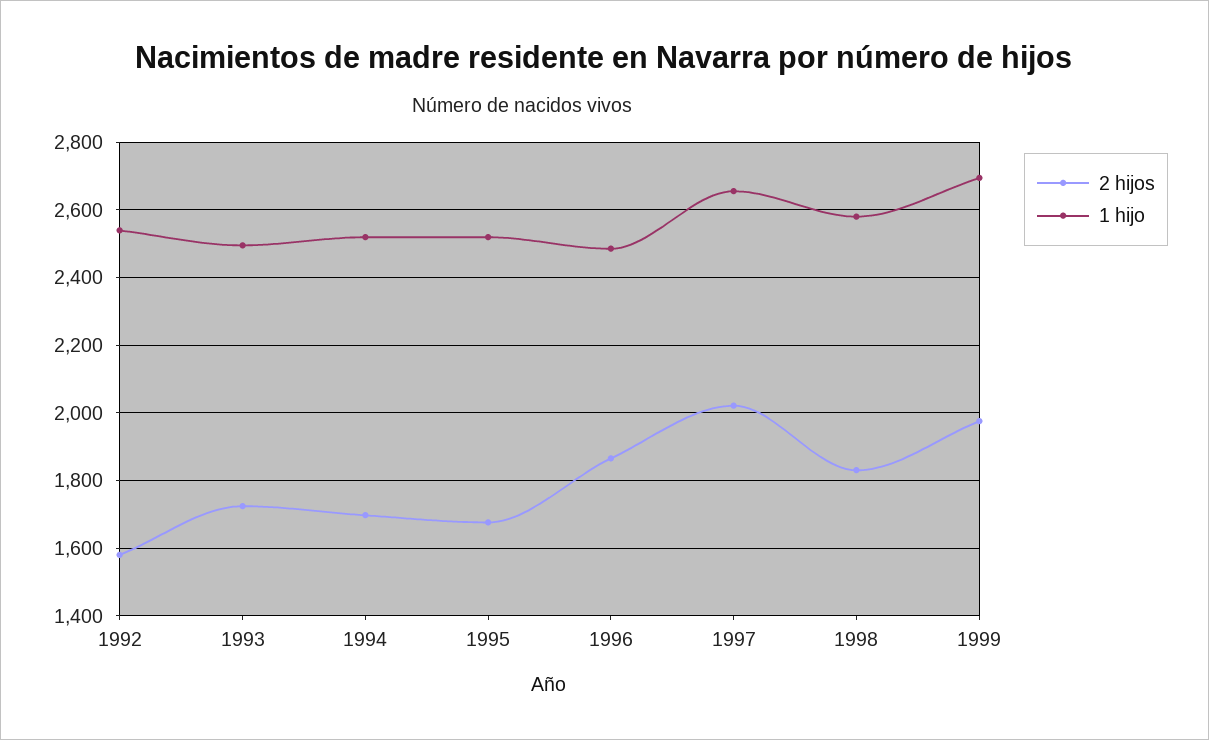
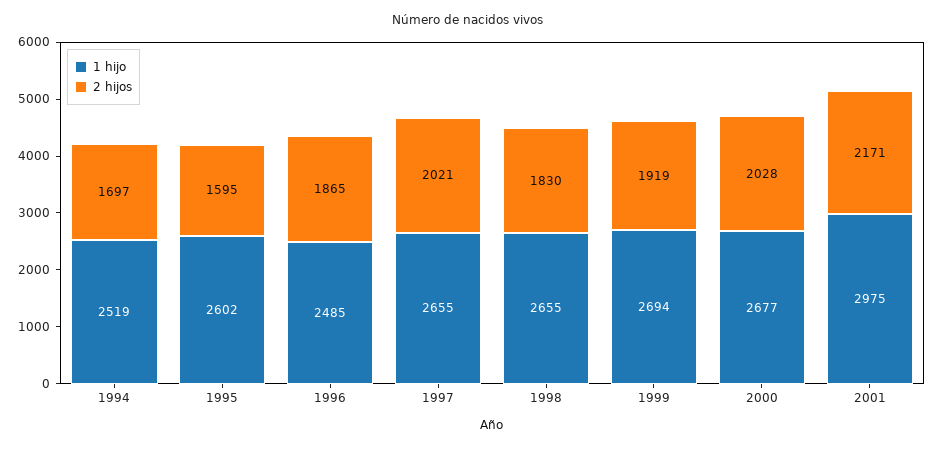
2 hijos, 1992: 1580 -> none
1 hijo, 1992: 2540 -> none
2 hijos, 1993: 1720 -> none
1 hijo, 1993: 2500 -> none
2 hijos, 1995: 1680 -> 1595
1 hijo, 1995: 2520 -> 2602
1 hijo, 1998: 2580 -> 2655
2 hijos, 1999: 1980 -> 1919
1 hijo, 2000: none -> 2677
2 hijos, 2000: none -> 2028
1 hijo, 2001: none -> 2975
2 hijos, 2001: none -> 2171

